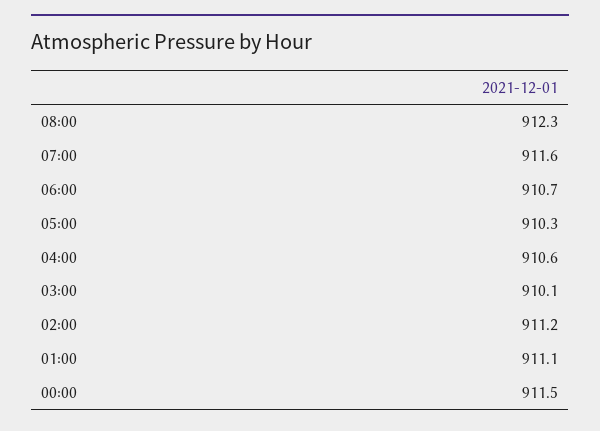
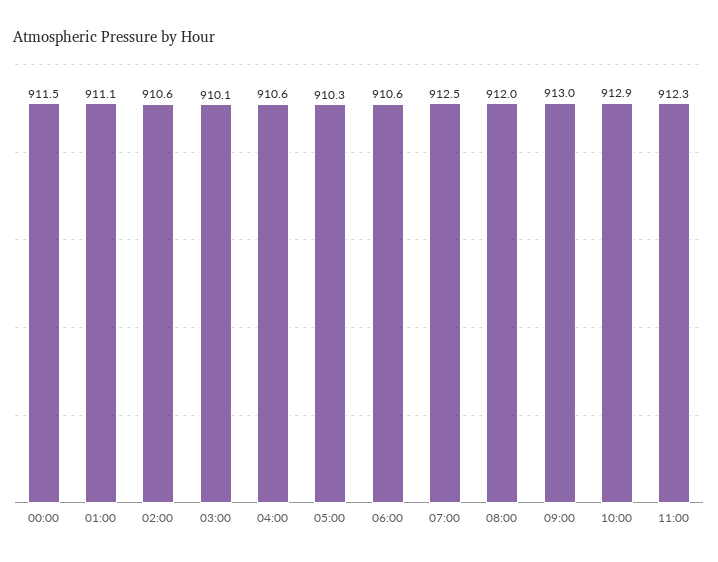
08:00: 912.3 -> 912
07:00: 911.6 -> 912.5
06:00: 910.7 -> 910.6
02:00: 911.2 -> 910.6
09:00: none -> 913
10:00: none -> 912.9
11:00: none -> 912.3

